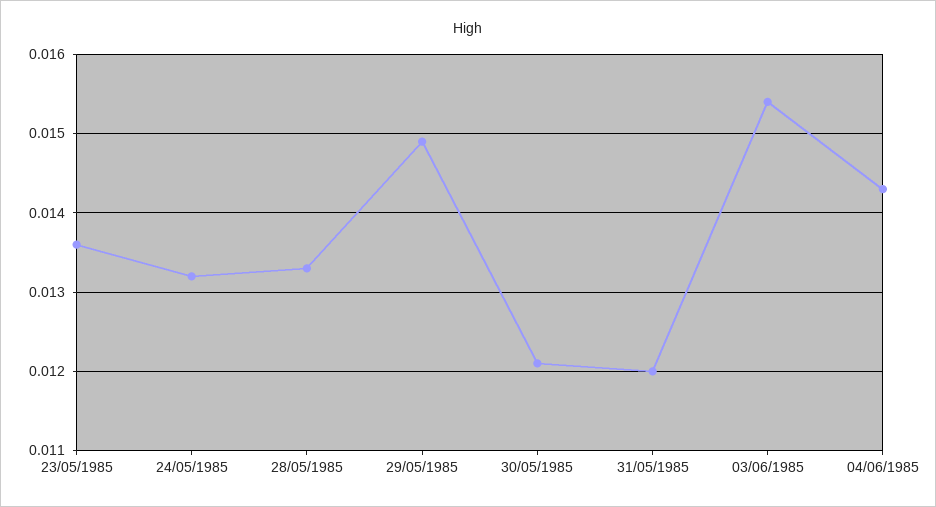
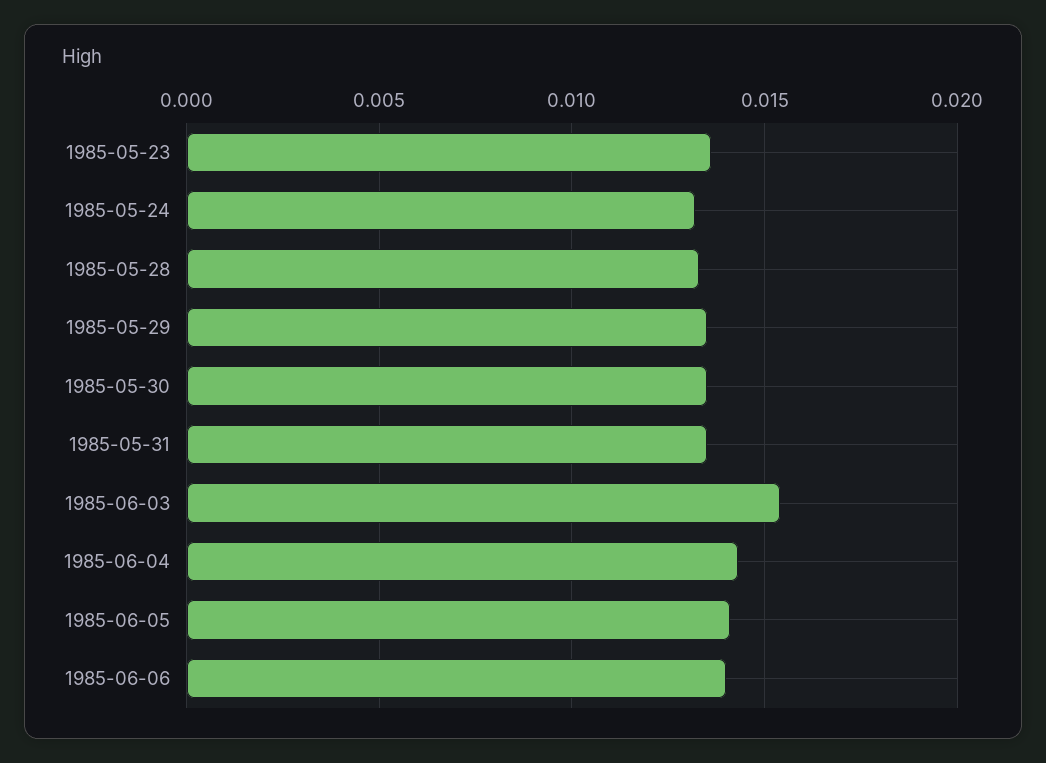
29/05/1985: 0.0149 -> 0.0135
30/05/1985: 0.0121 -> 0.0135
31/05/1985: 0.012 -> 0.0135
1985-06-05: none -> 0.014
1985-06-06: none -> 0.014

